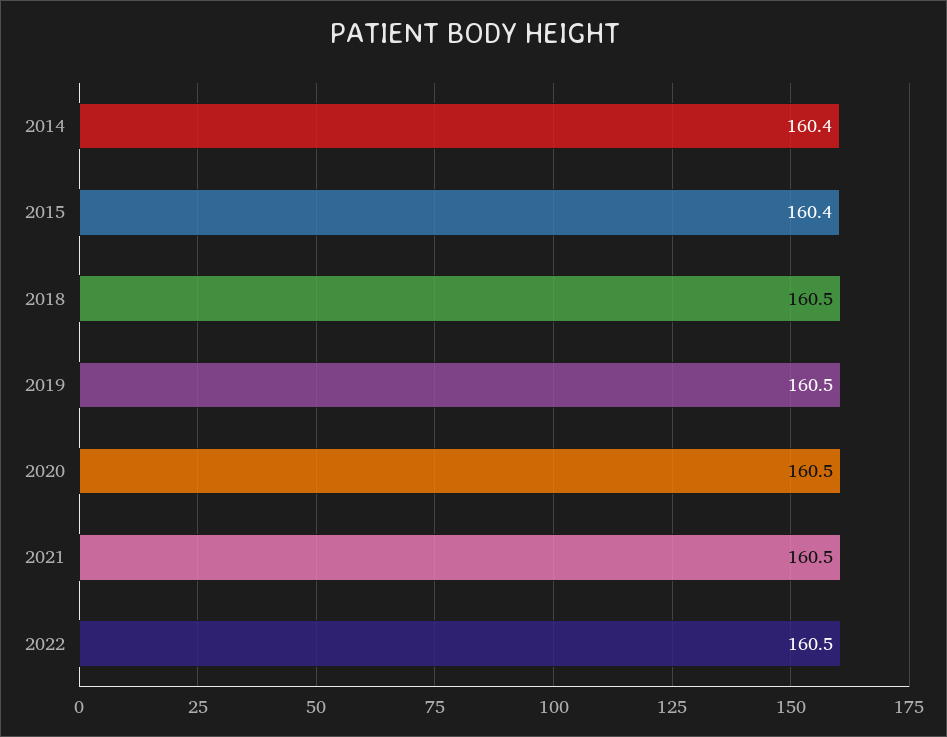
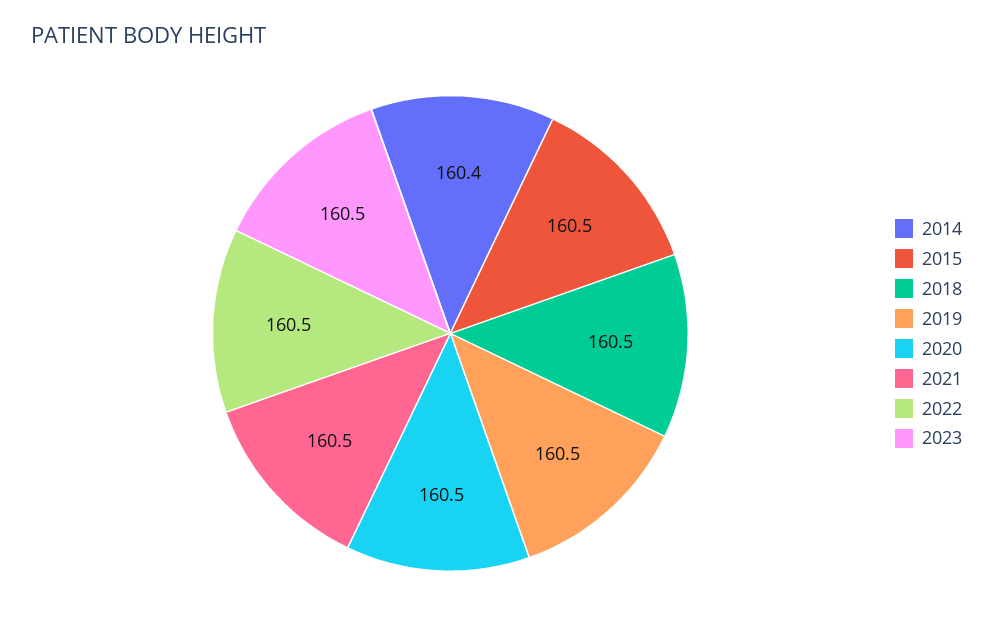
2015: 160.4 -> 160.5
2023: none -> 160.5

